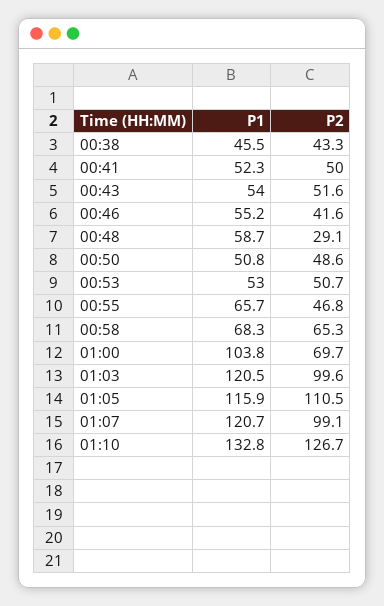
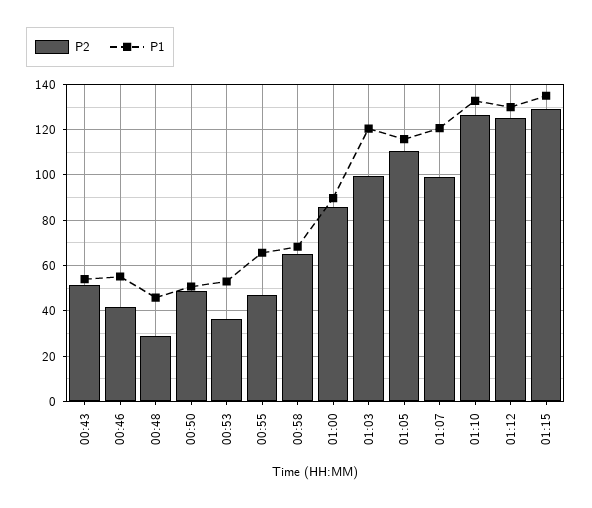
P1, 00:38: 45.5 -> none
P2, 00:38: 43.3 -> none
P1, 00:41: 52.3 -> none
P2, 00:41: 50 -> none
P1, 00:48: 58.7 -> 45
P2, 00:53: 50.7 -> 35
P1, 01:00: 103.8 -> 90
P2, 01:00: 69.7 -> 85
P2, 01:12: none -> 125
P1, 01:12: none -> 130
P2, 01:15: none -> 130
P1, 01:15: none -> 135

